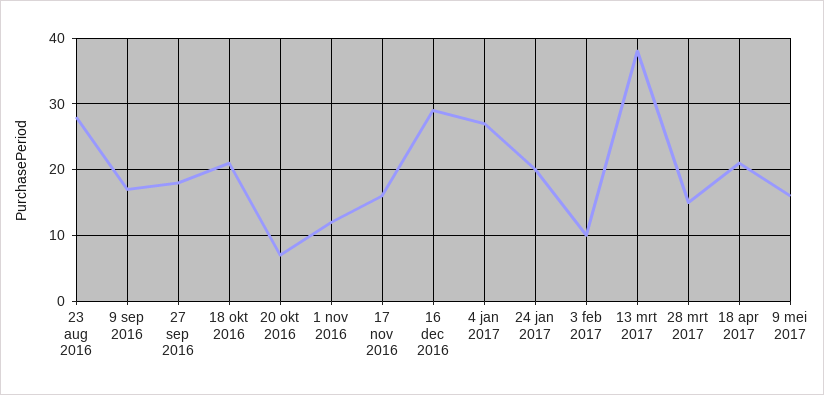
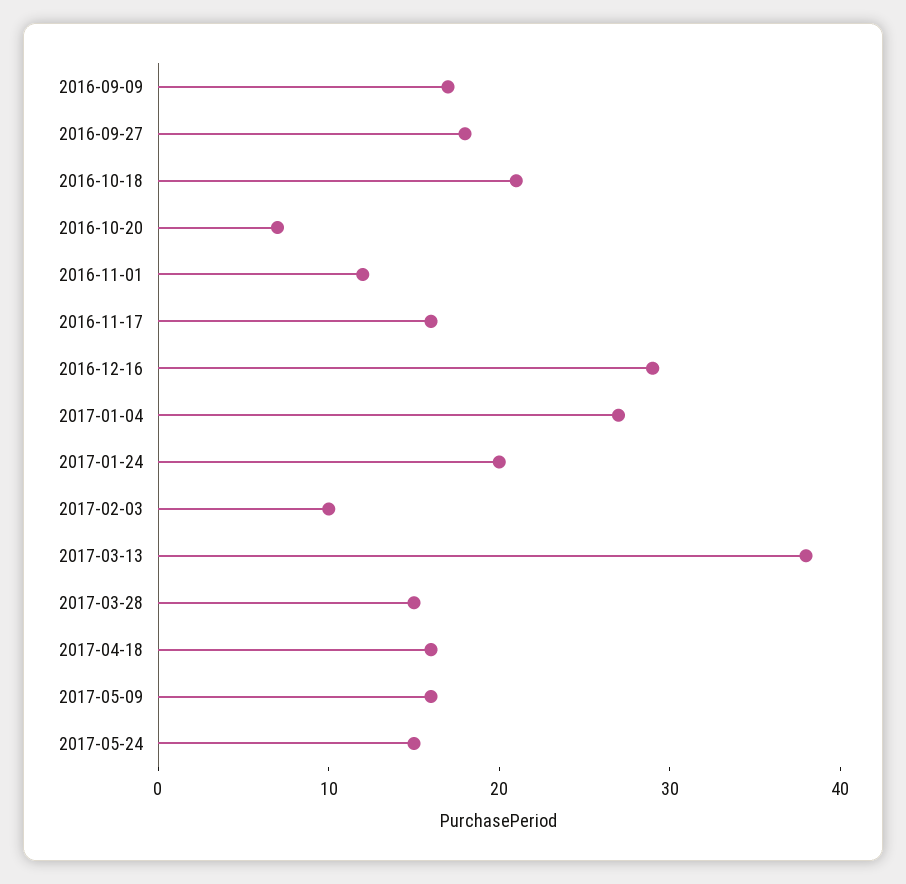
23 aug 2016: 28 -> none
18 apr 2017: 21 -> 16
2017-05-24: none -> 15

